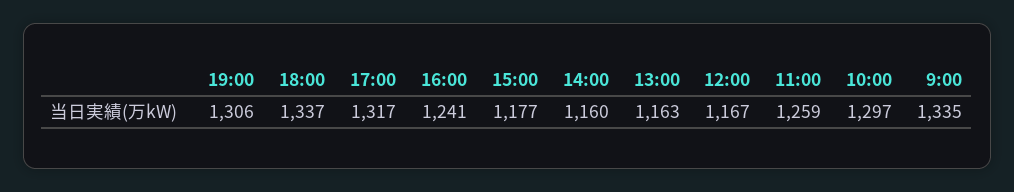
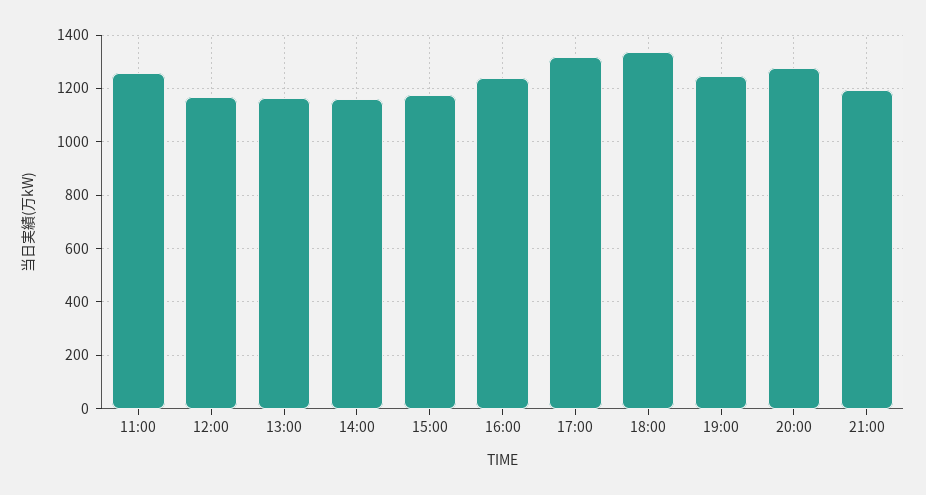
19:00: 1306 -> 1250
10:00: 1297 -> none
9:00: 1335 -> none
20:00: none -> 1275
21:00: none -> 1200

